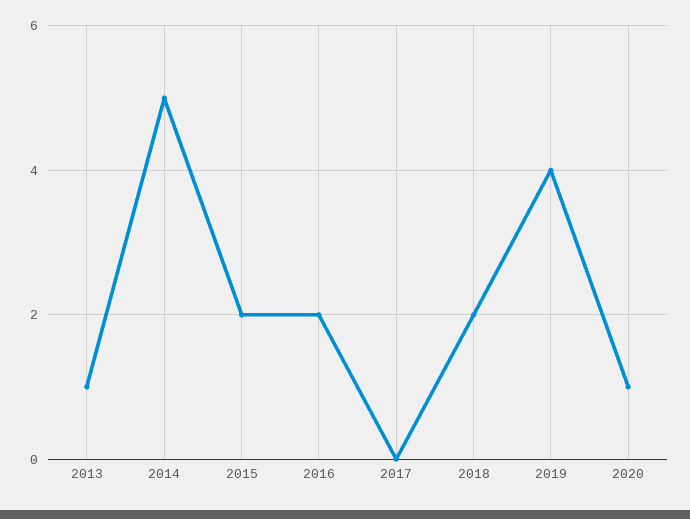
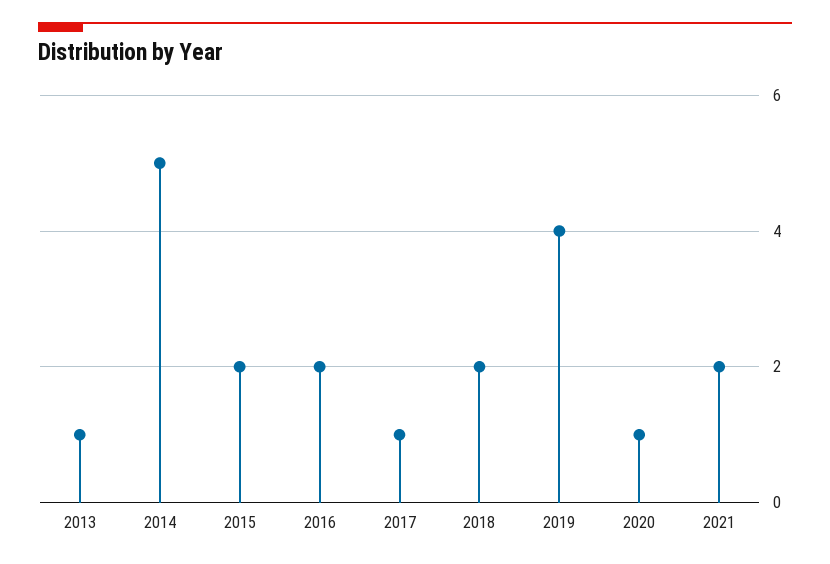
2017: 0 -> 1
2021: none -> 2

